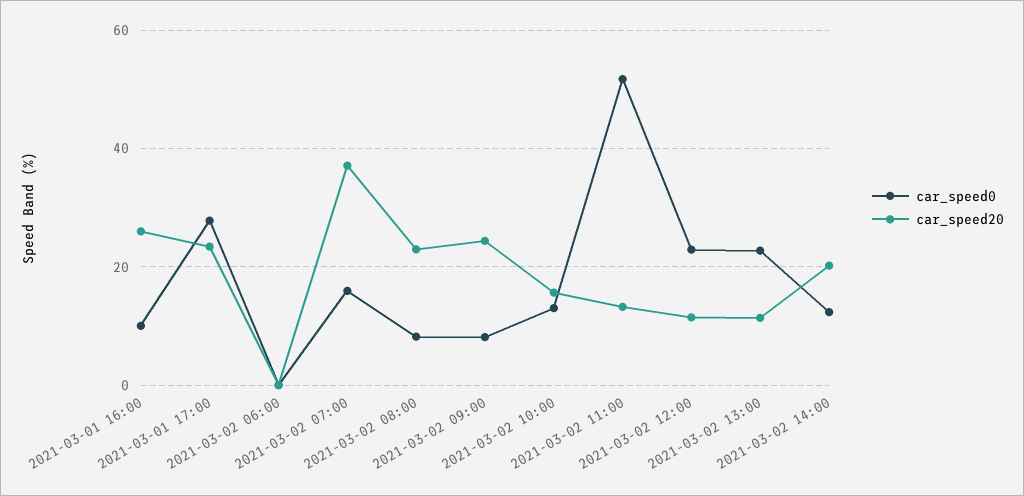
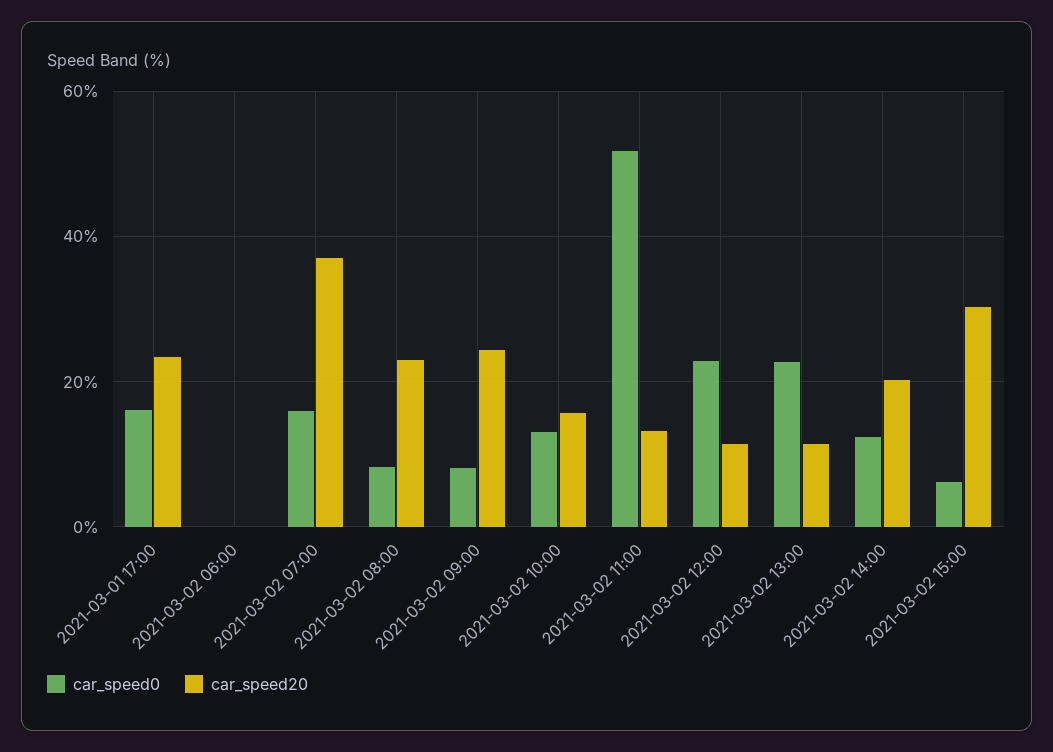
car_speed0, 2021-03-01 16:00: 10 -> none
car_speed20, 2021-03-01 16:00: 26 -> none
car_speed0, 2021-03-01 17:00: 28 -> 16
car_speed0, 2021-03-02 15:00: none -> 6
car_speed20, 2021-03-02 15:00: none -> 30

